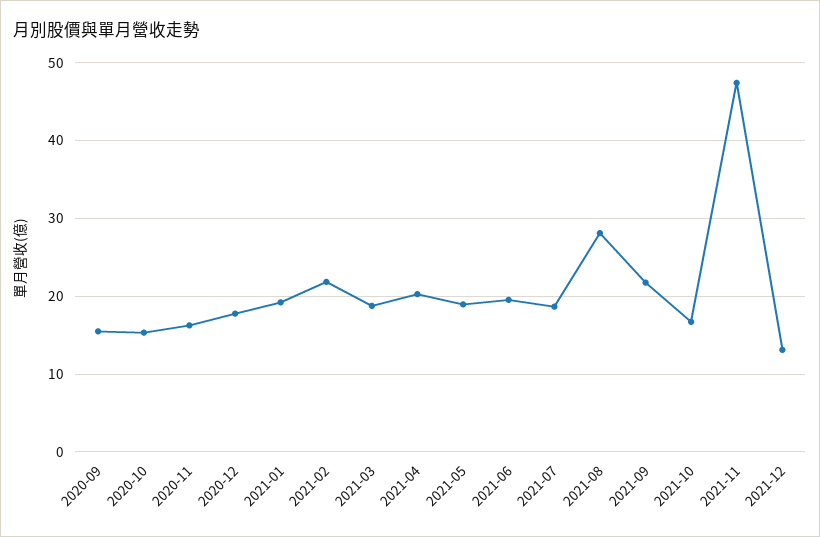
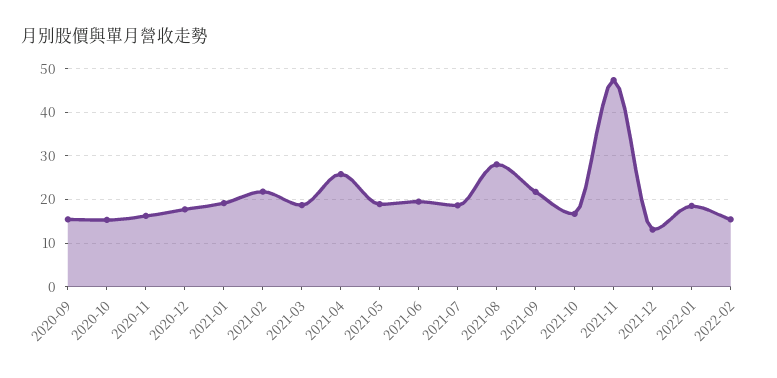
2021-04: 20 -> 26
2022-01: none -> 18
2022-02: none -> 16

